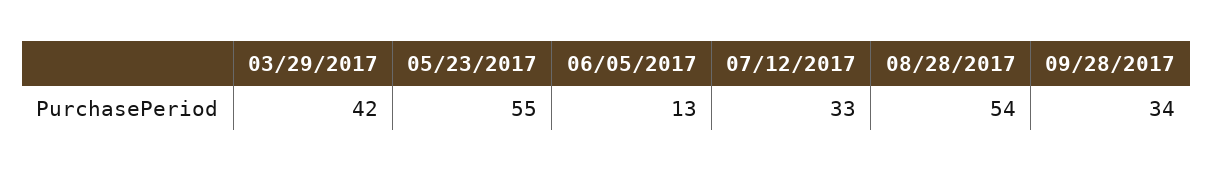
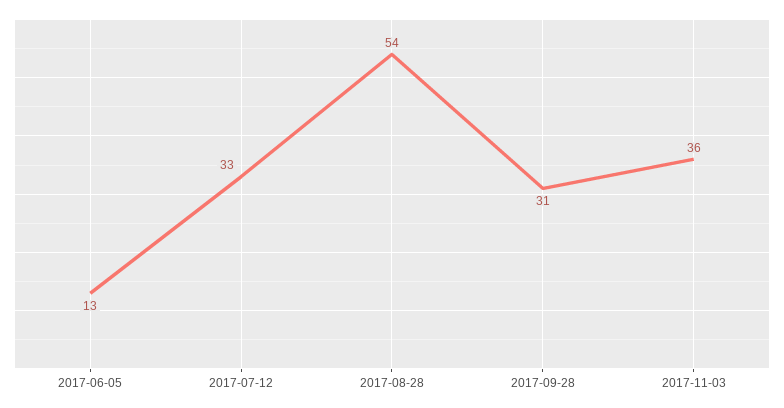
03/29/2017: 42 -> none
05/23/2017: 55 -> none
09/28/2017: 34 -> 31
2017-11-03: none -> 36

